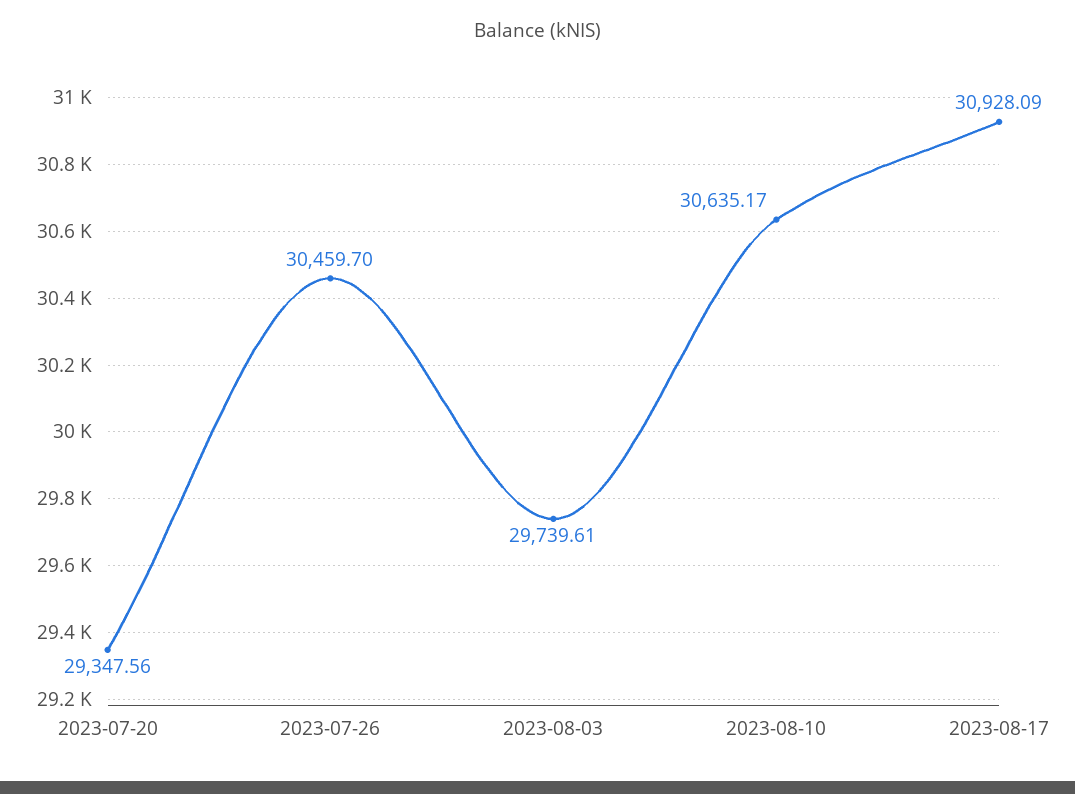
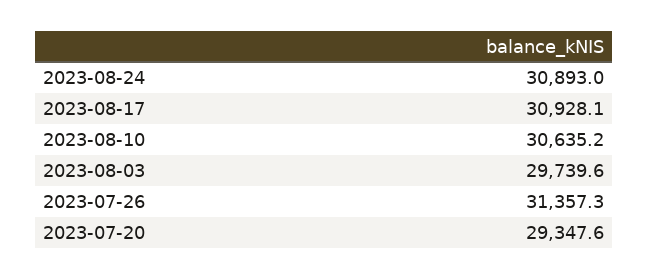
2023-07-26: 30459.7 -> 31357.3
2023-08-24: none -> 30893

